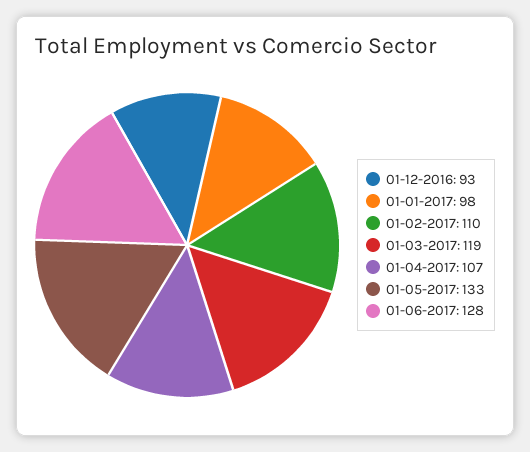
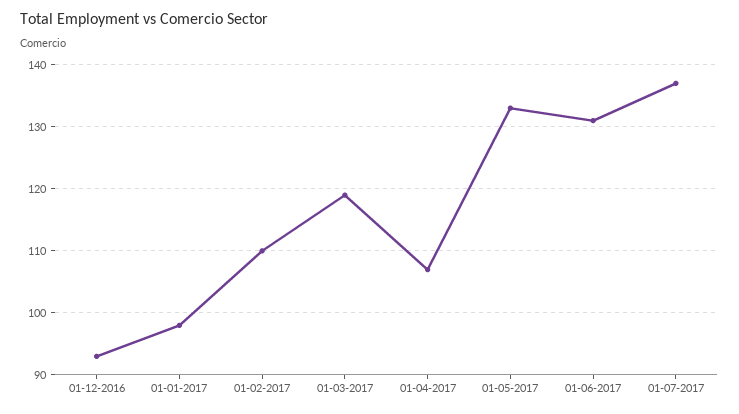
01-06-2017: 128 -> 131
01-07-2017: none -> 137

